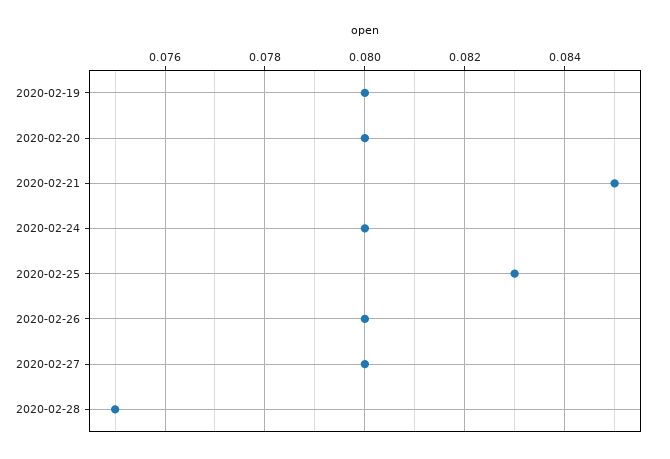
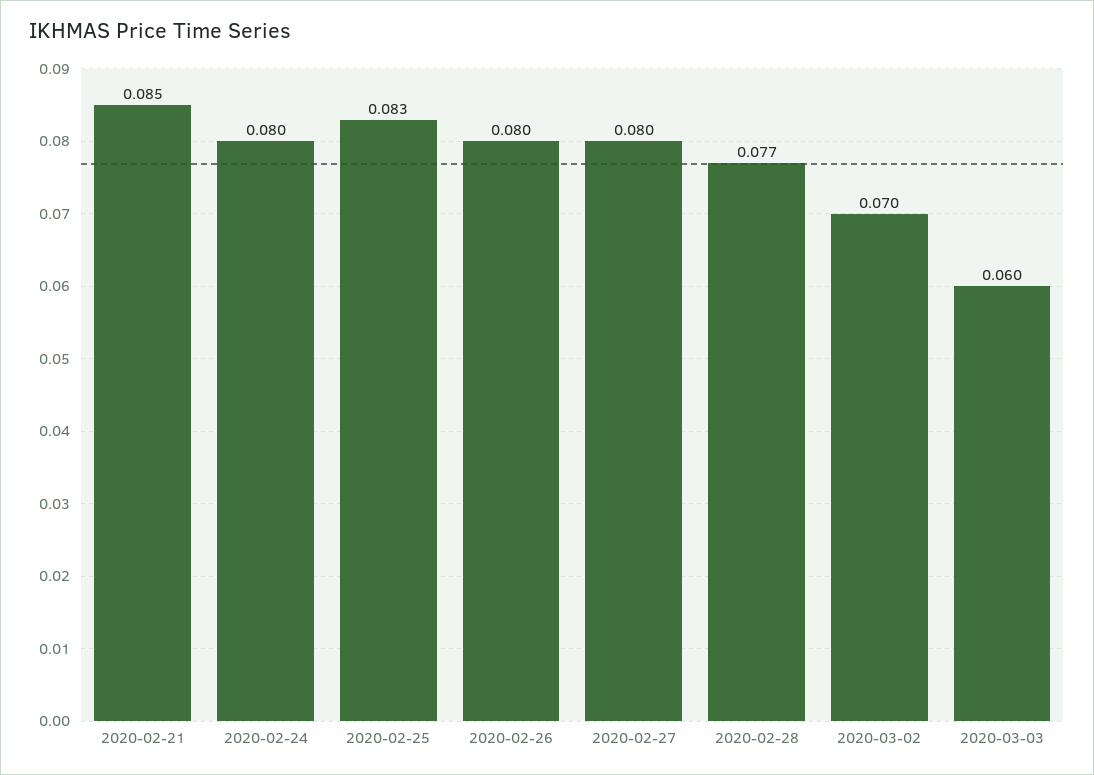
2020-02-19: 0.08 -> none
2020-02-20: 0.08 -> none
2020-02-28: 0.075 -> 0.077
2020-03-02: none -> 0.07
2020-03-03: none -> 0.06

